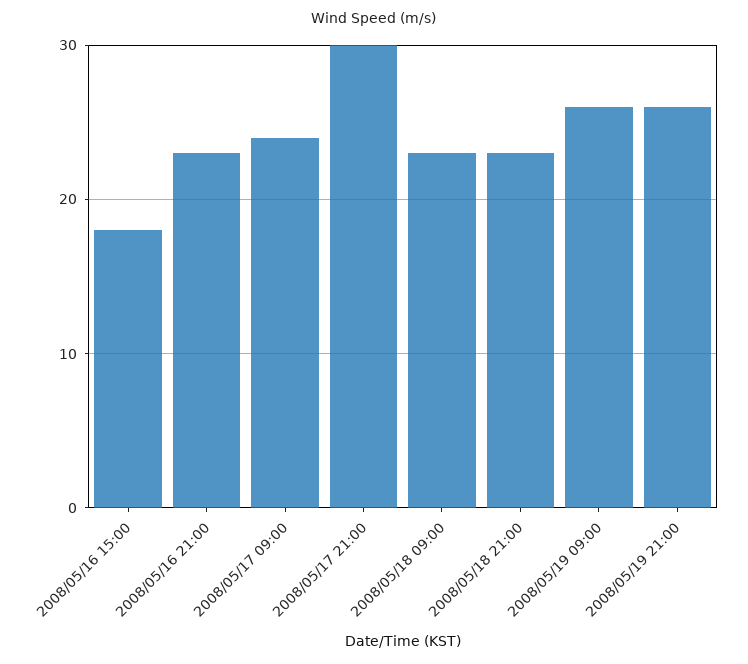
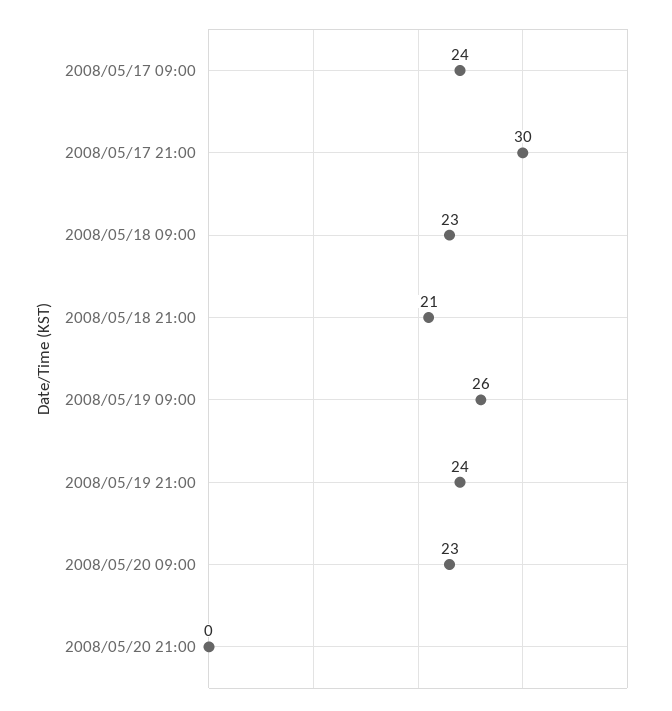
2008/05/16 15:00: 18 -> none
2008/05/16 21:00: 23 -> none
2008/05/18 21:00: 23 -> 21
2008/05/19 21:00: 26 -> 24
2008/05/20 09:00: none -> 23
2008/05/20 21:00: none -> 0

